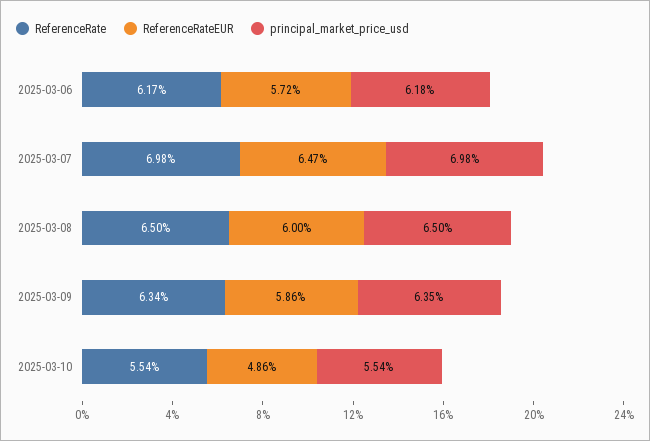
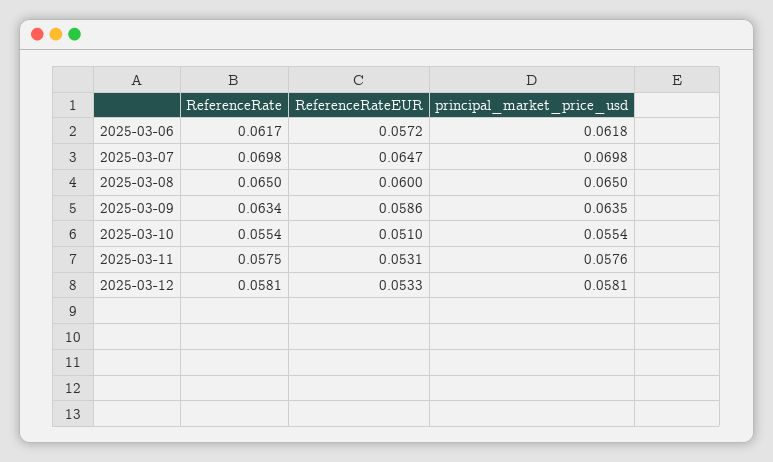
ReferenceRateEUR, 2025-03-10: 0.0486 -> 0.051
ReferenceRate, 2025-03-11: none -> 0.0575
ReferenceRateEUR, 2025-03-11: none -> 0.0531
principal_market_price_usd, 2025-03-11: none -> 0.0576
ReferenceRate, 2025-03-12: none -> 0.0581
ReferenceRateEUR, 2025-03-12: none -> 0.0533
principal_market_price_usd, 2025-03-12: none -> 0.0581

